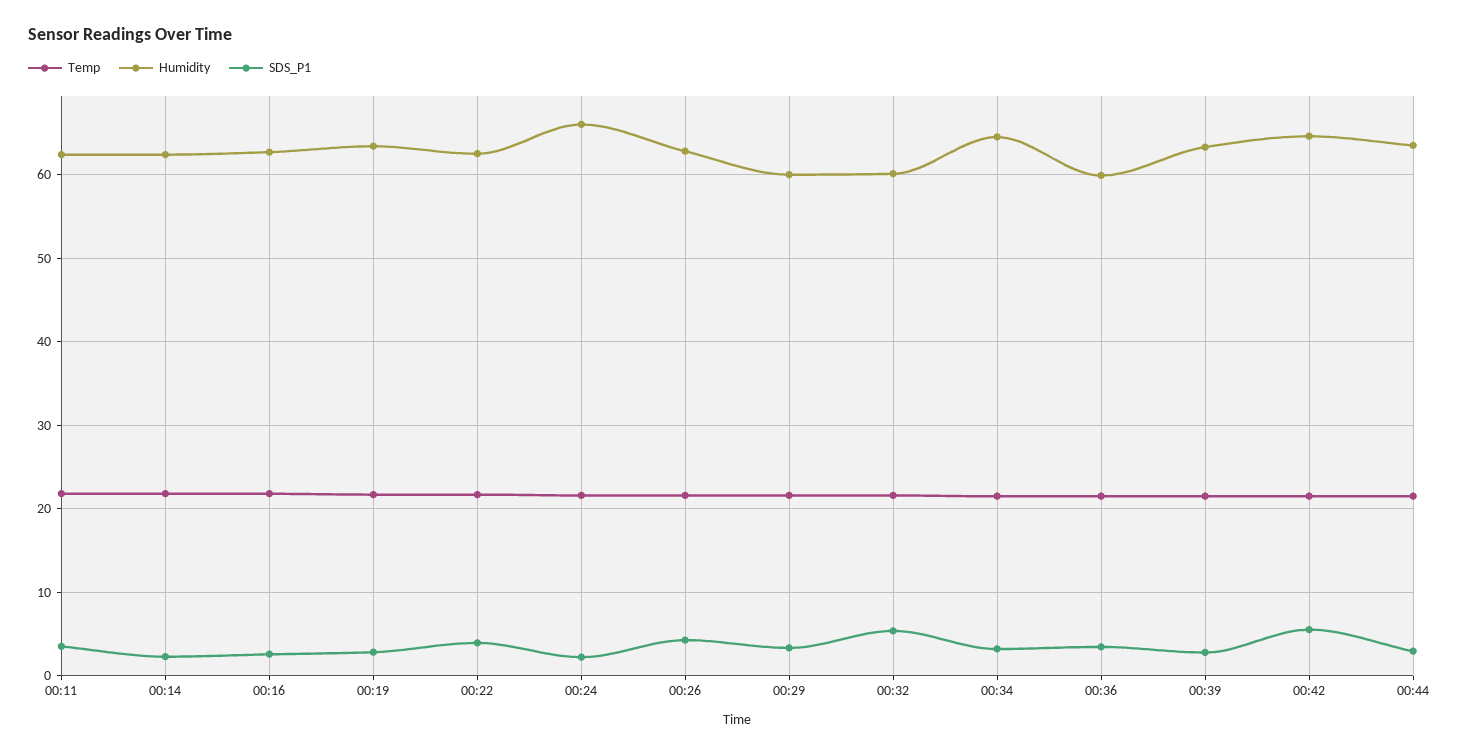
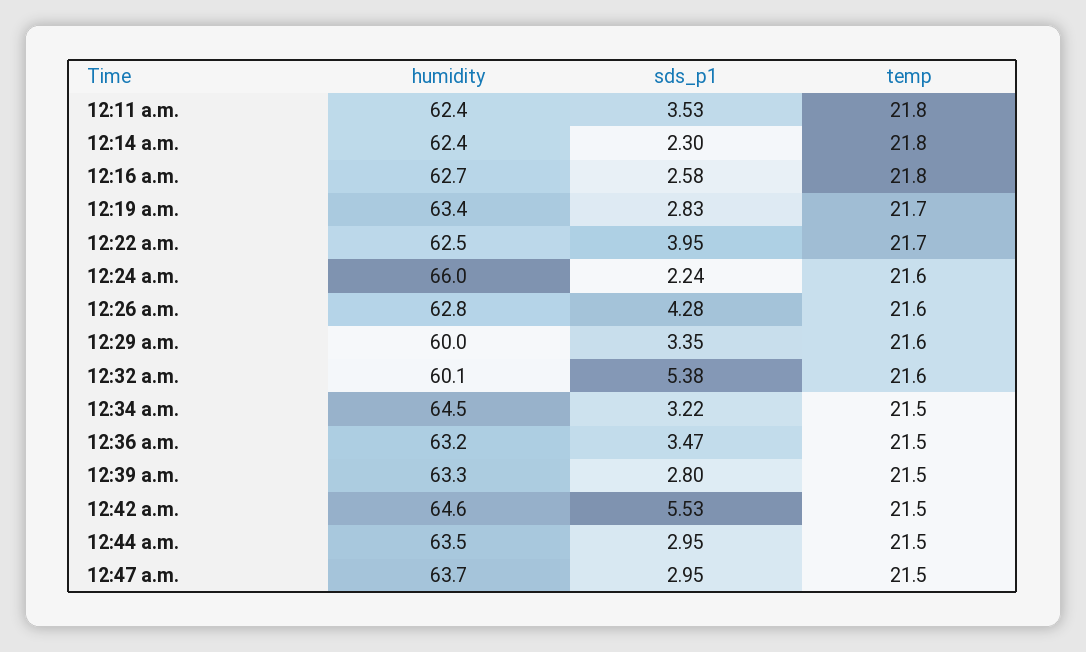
Humidity, 00:36: 60 -> 63.2
Humidity, 12:47 a.m.: none -> 63.7
SDS_P1, 12:47 a.m.: none -> 2.95
Temp, 12:47 a.m.: none -> 21.5

